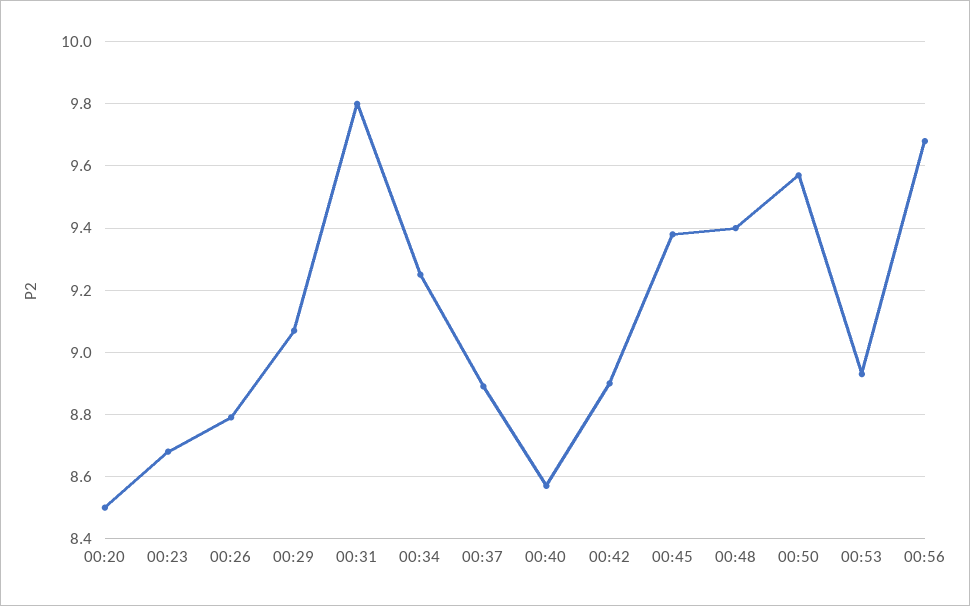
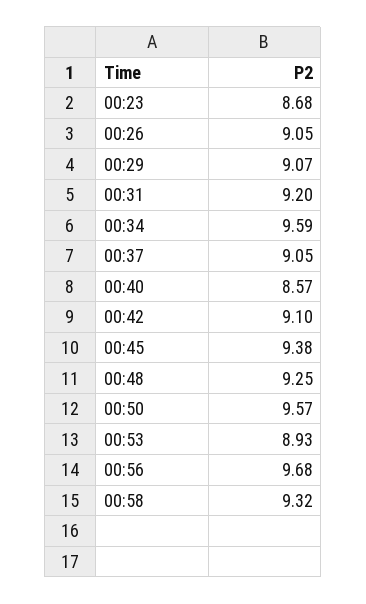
00:20: 8.5 -> none
00:26: 8.8 -> 9.05
00:31: 9.8 -> 9.2
00:34: 9.25 -> 9.59
00:37: 8.9 -> 9.05
00:42: 8.9 -> 9.1
00:48: 9.4 -> 9.25
00:58: none -> 9.32

